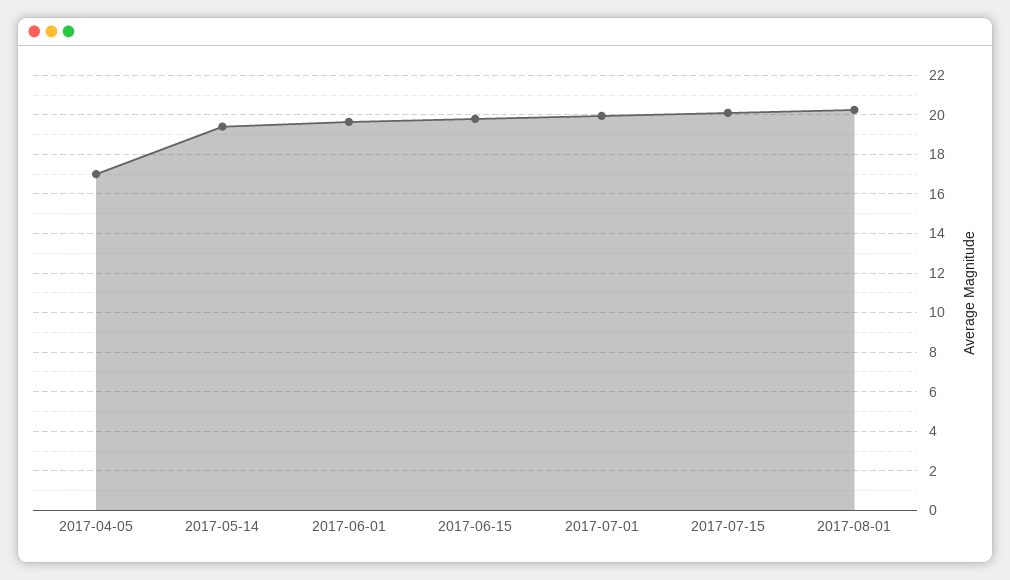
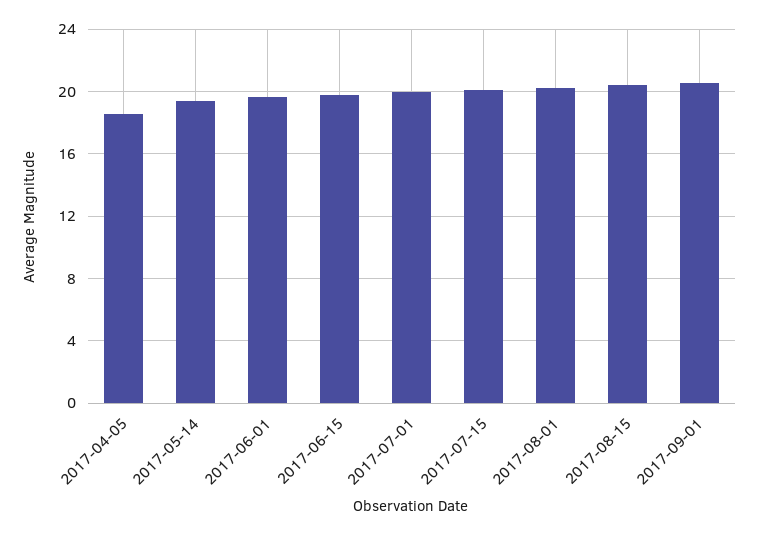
2017-04-05: 17 -> 18.5
2017-08-15: none -> 20.5
2017-09-01: none -> 20.5

